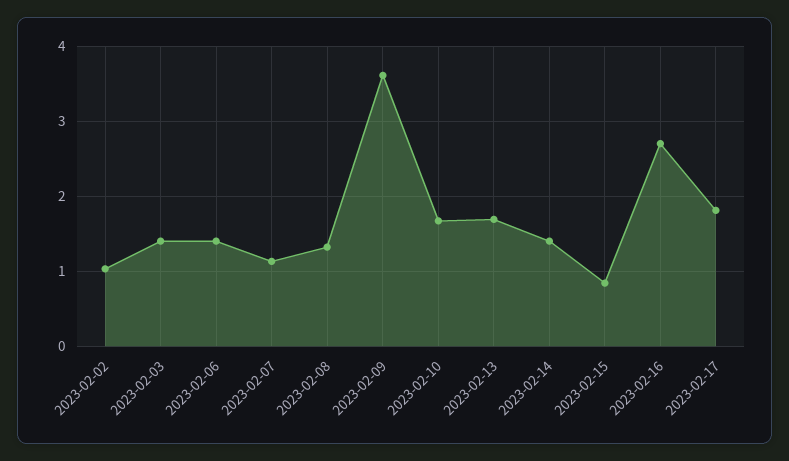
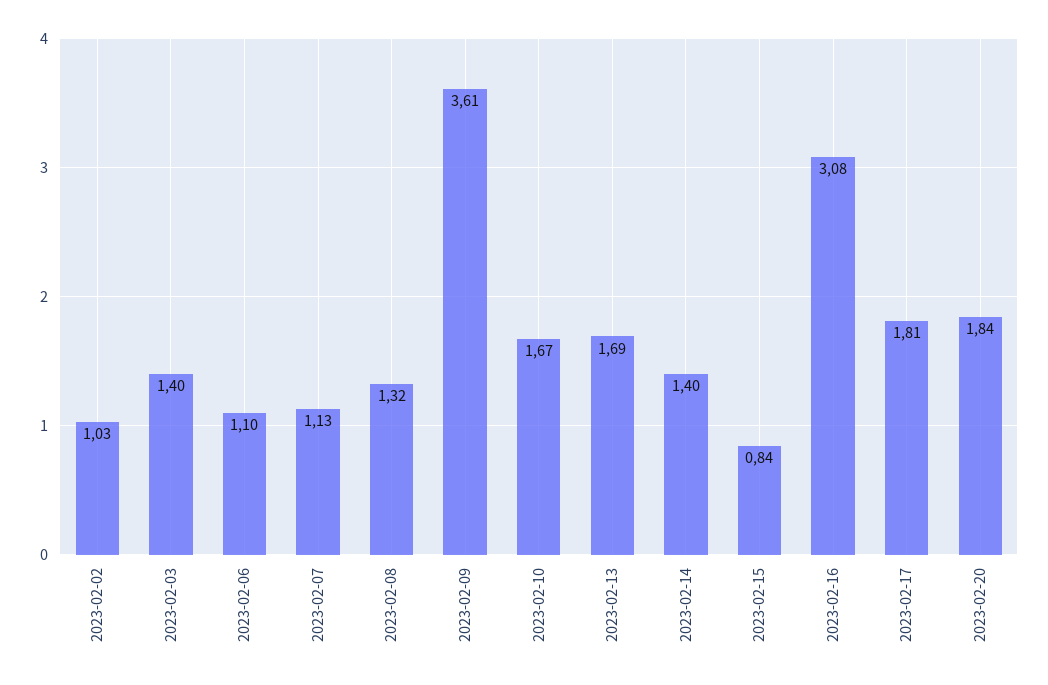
2023-02-06: 1.4 -> 1.1
2023-02-16: 2.7 -> 3.08
2023-02-20: none -> 1.84

